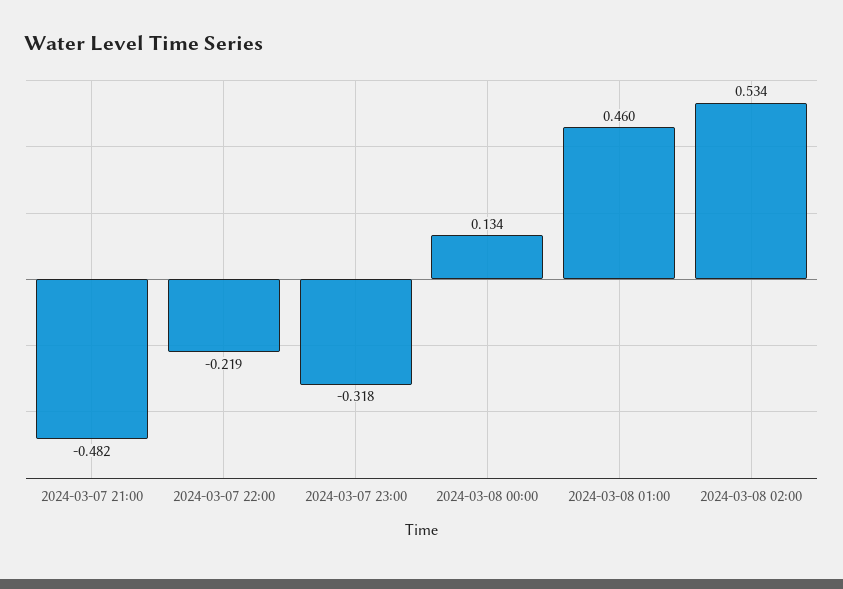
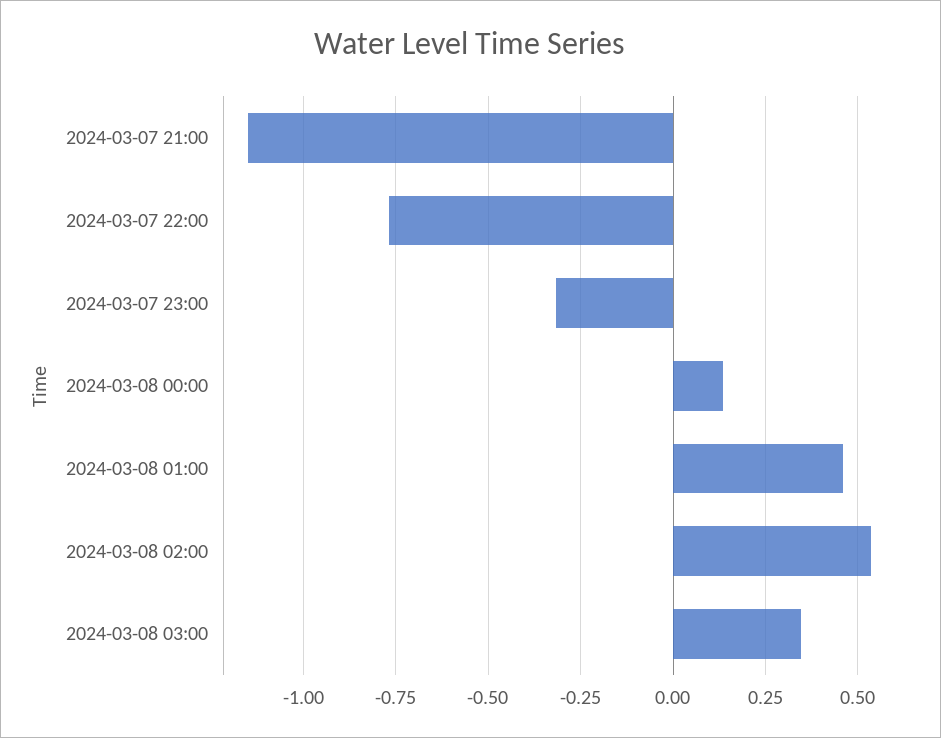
2024-03-07 21:00: -0.482 -> -1.15
2024-03-07 22:00: -0.219 -> -0.775
2024-03-08 03:00: none -> 0.35

